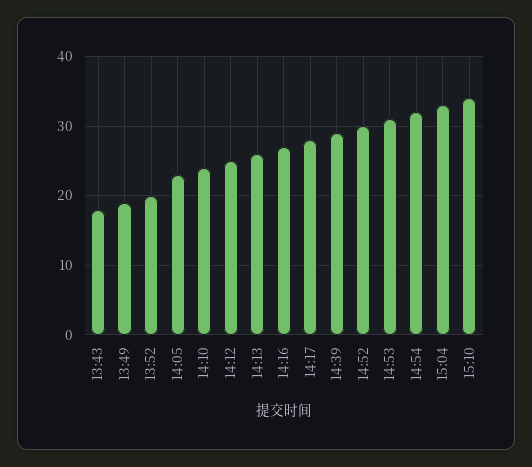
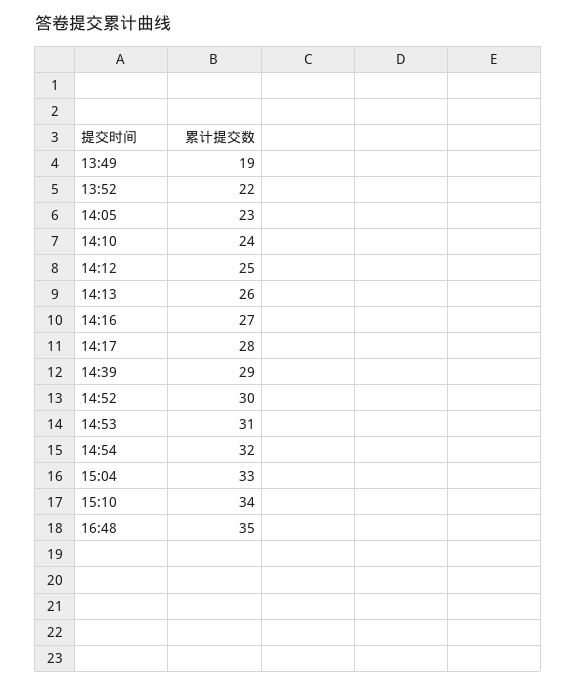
13:43: 18 -> none
13:52: 20 -> 22
16:48: none -> 35

